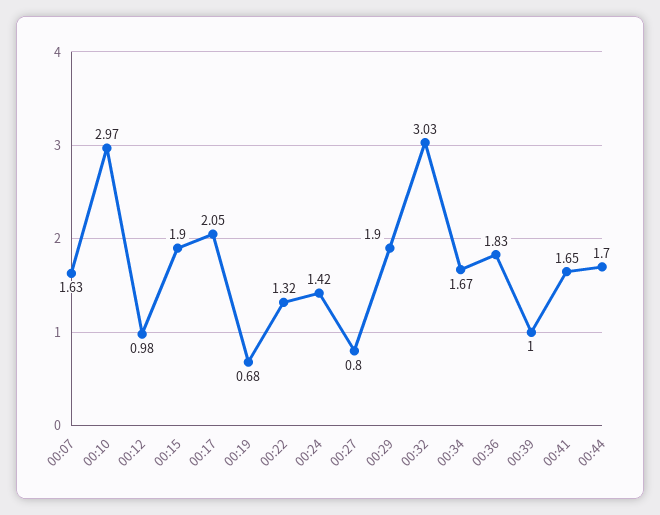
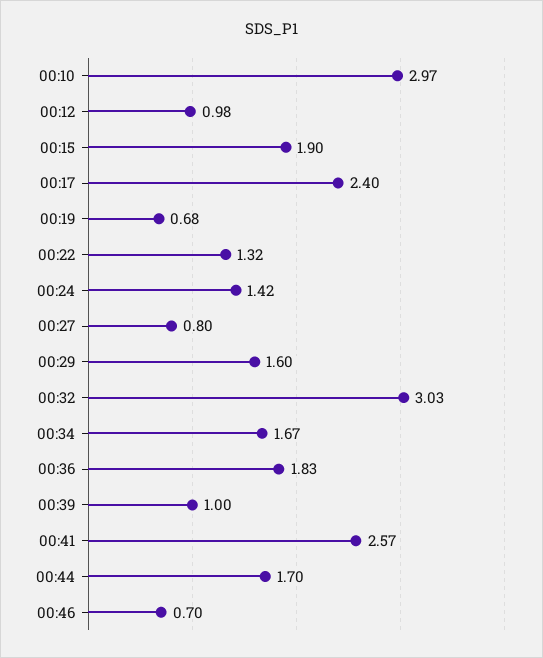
00:07: 1.63 -> none
00:17: 2.05 -> 2.4
00:29: 1.9 -> 1.6
00:41: 1.65 -> 2.57
00:46: none -> 0.7

